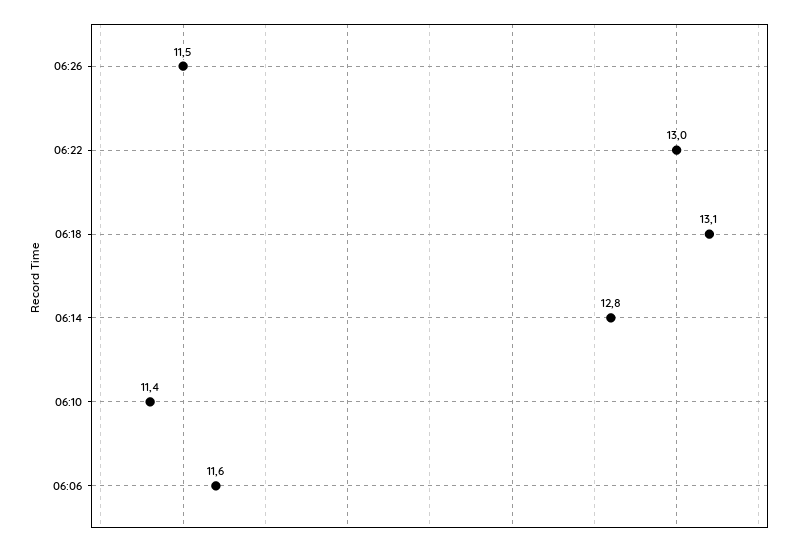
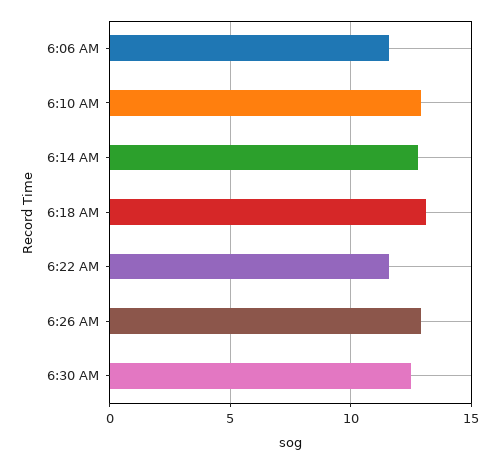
06:26: 11.5 -> 13
06:22: 13 -> 11.5
06:10: 11.4 -> 13
6:30 AM: none -> 12.5

